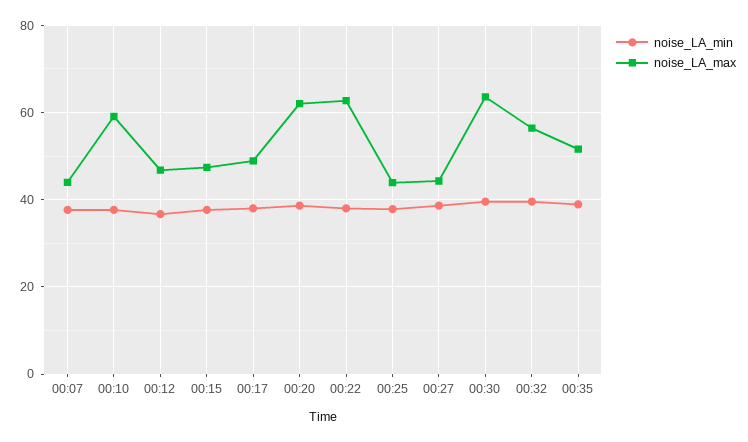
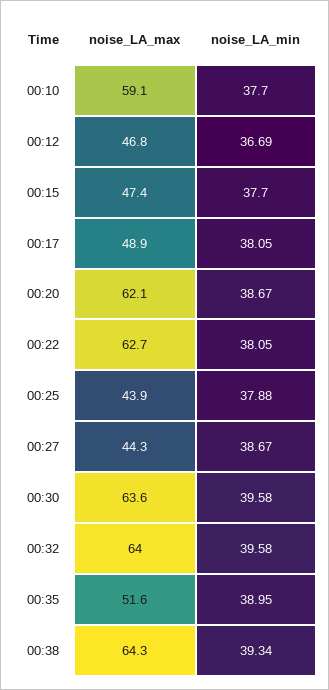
noise_LA_min, 00:07: 38 -> none
noise_LA_max, 00:07: 44 -> none
noise_LA_max, 00:32: 56 -> 64
noise_LA_max, 00:38: none -> 64.3
noise_LA_min, 00:38: none -> 39.34

